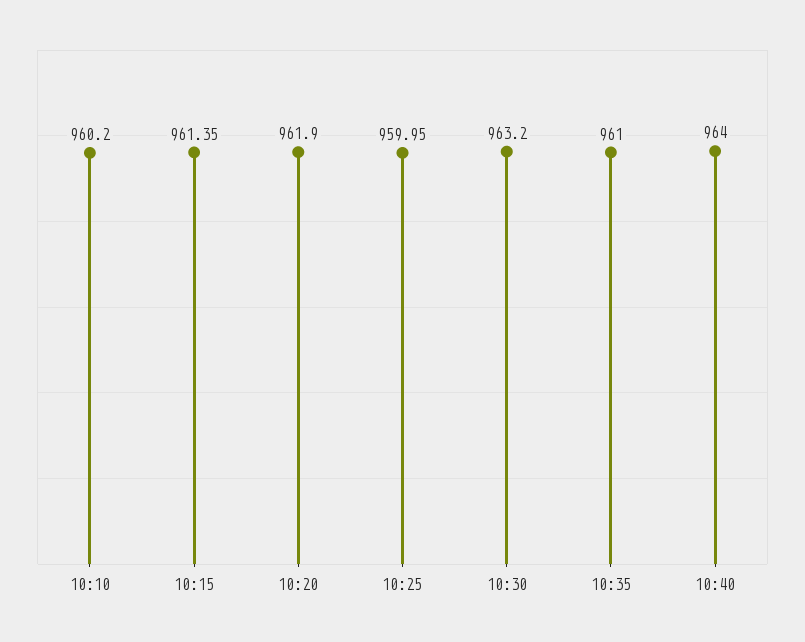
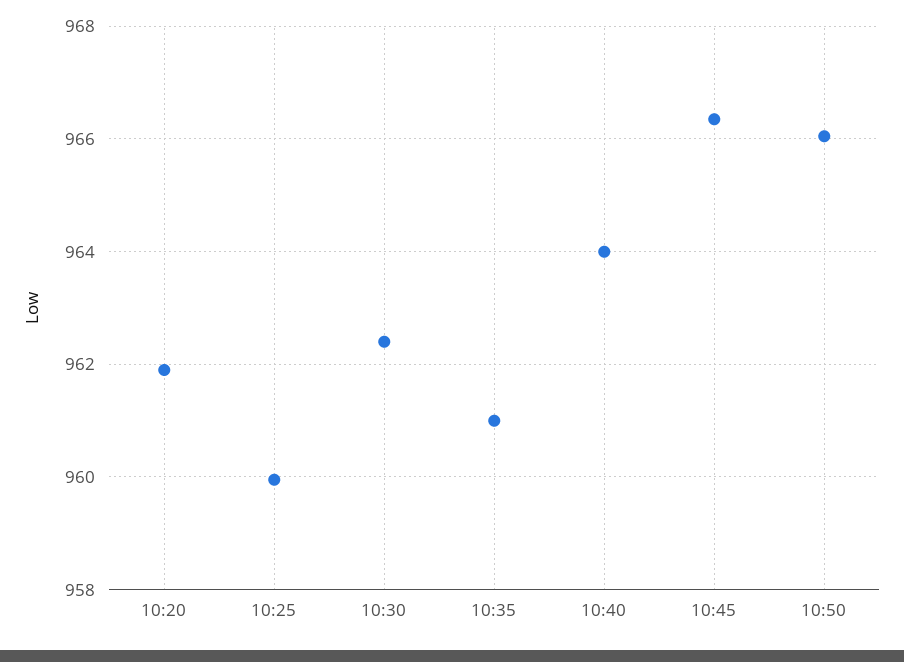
10:10: 960.2 -> none
10:15: 961.35 -> none
10:30: 963.2 -> 962.4
10:45: none -> 966.4
10:50: none -> 966

